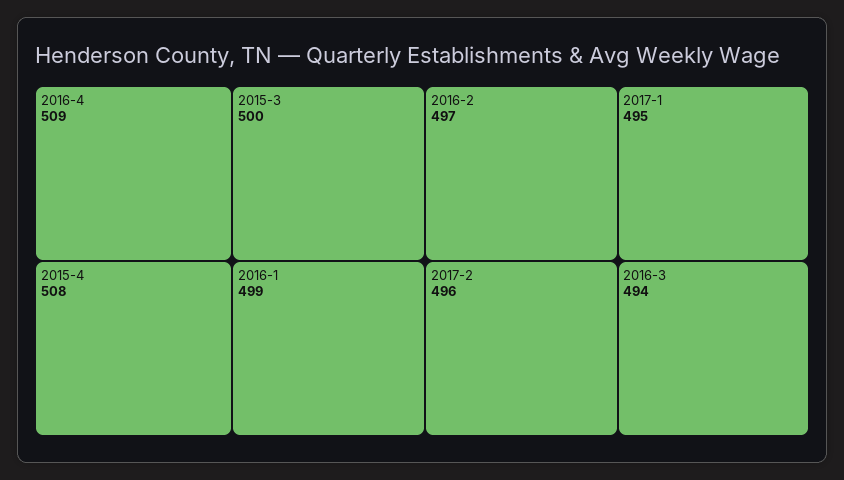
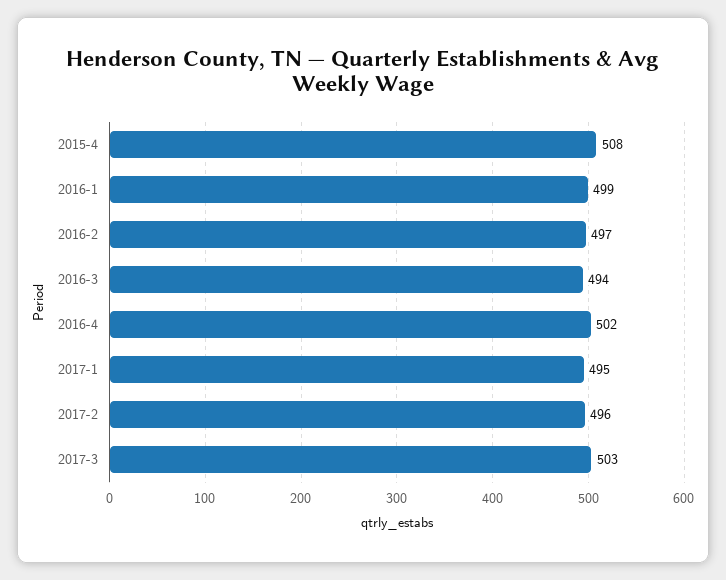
2016-4: 509 -> 502
2015-3: 500 -> none
2017-3: none -> 503

